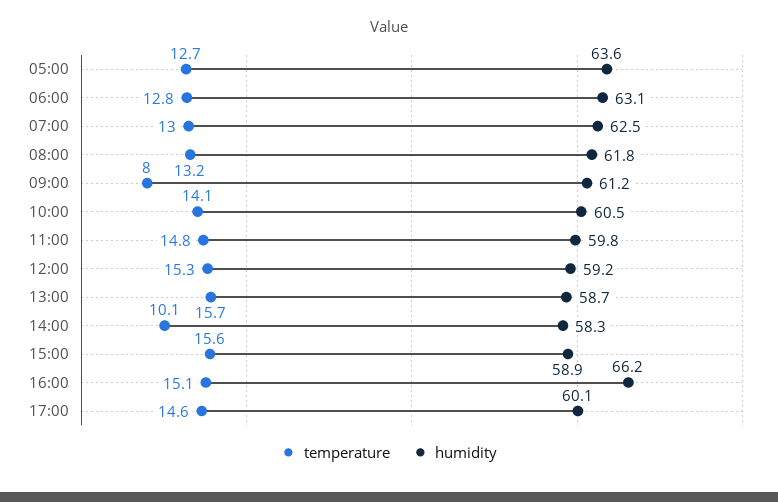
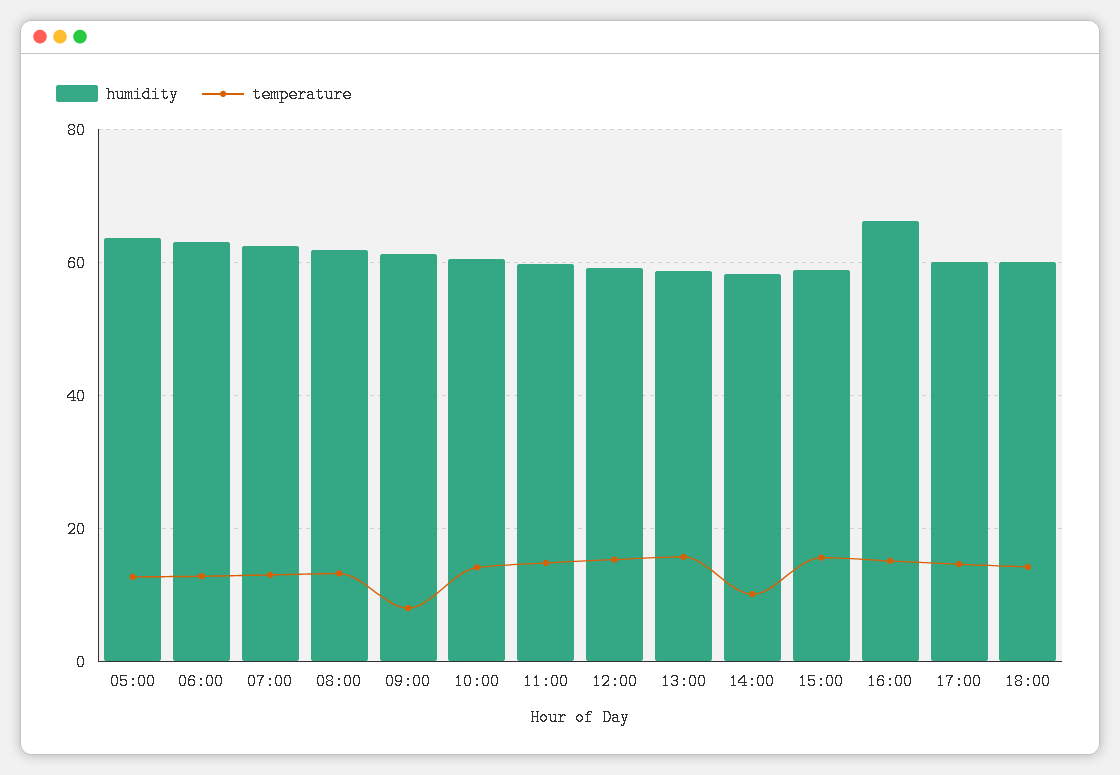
humidity, 18:00: none -> 60
temperature, 18:00: none -> 14

